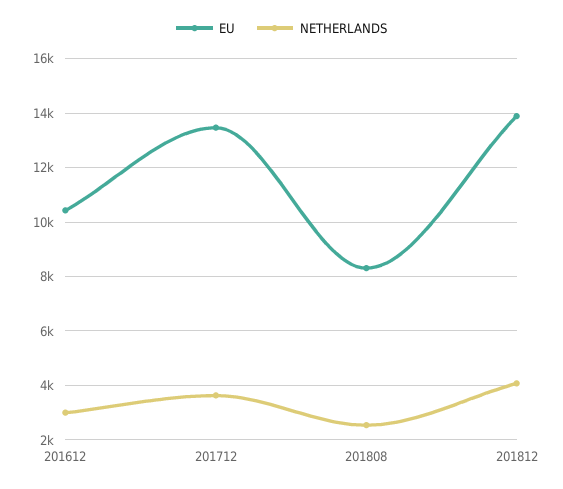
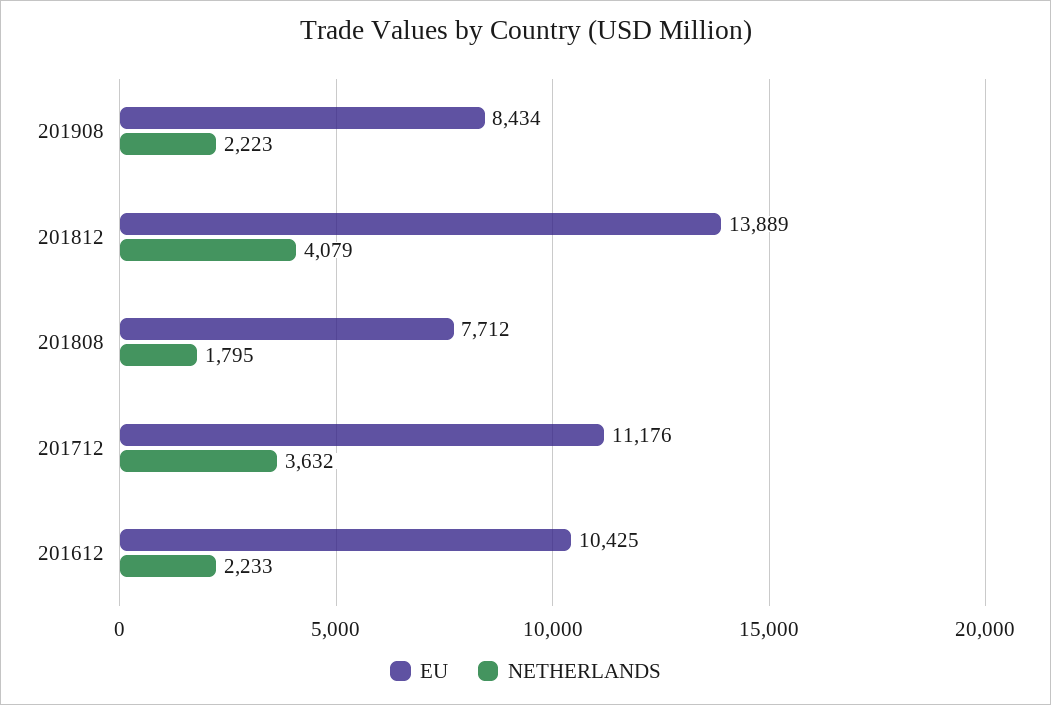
NETHERLANDS, 201612: 3000 -> 2233
EU, 201712: 13500 -> 11176
EU, 201808: 8250 -> 7712
NETHERLANDS, 201808: 2500 -> 1795
EU, 201908: none -> 8434
NETHERLANDS, 201908: none -> 2223

